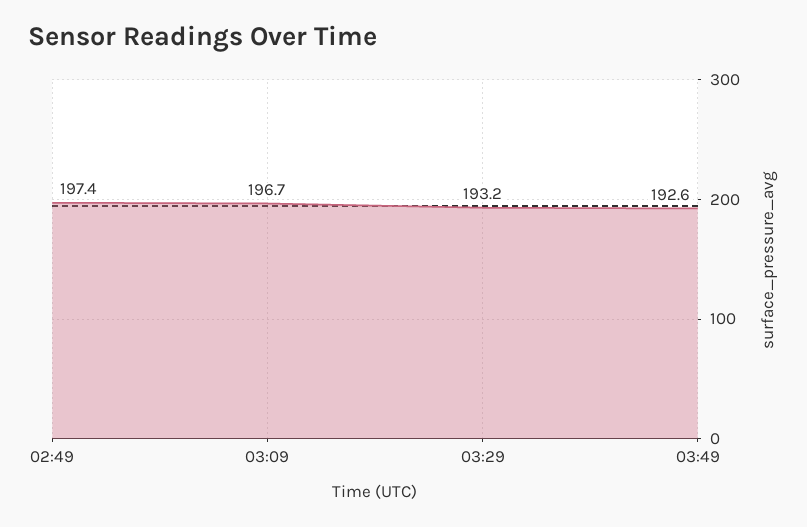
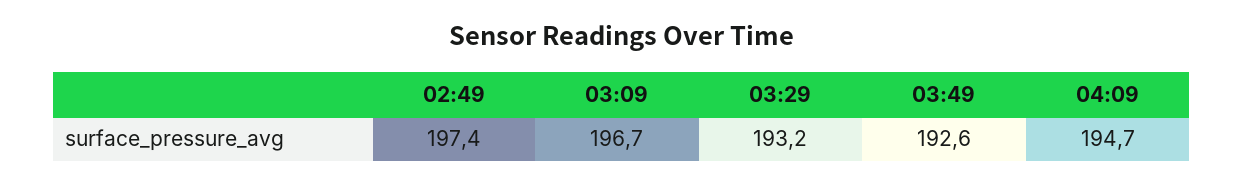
04:09: none -> 194.7

